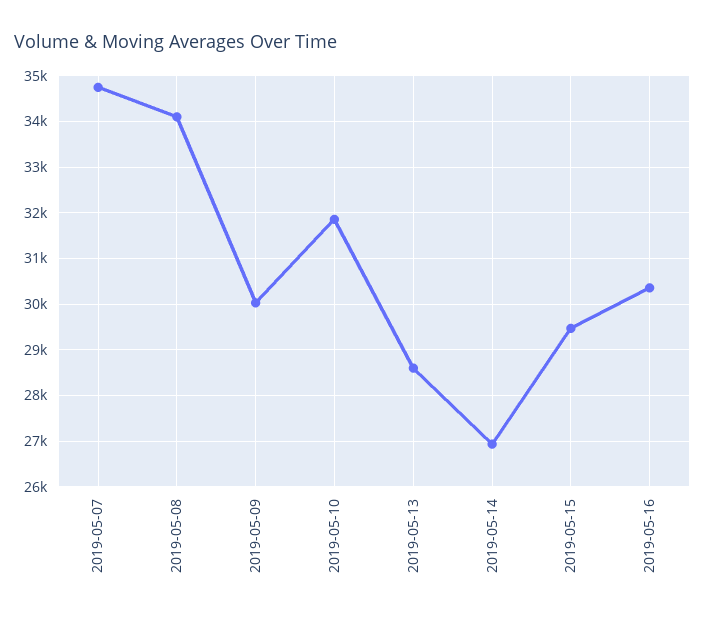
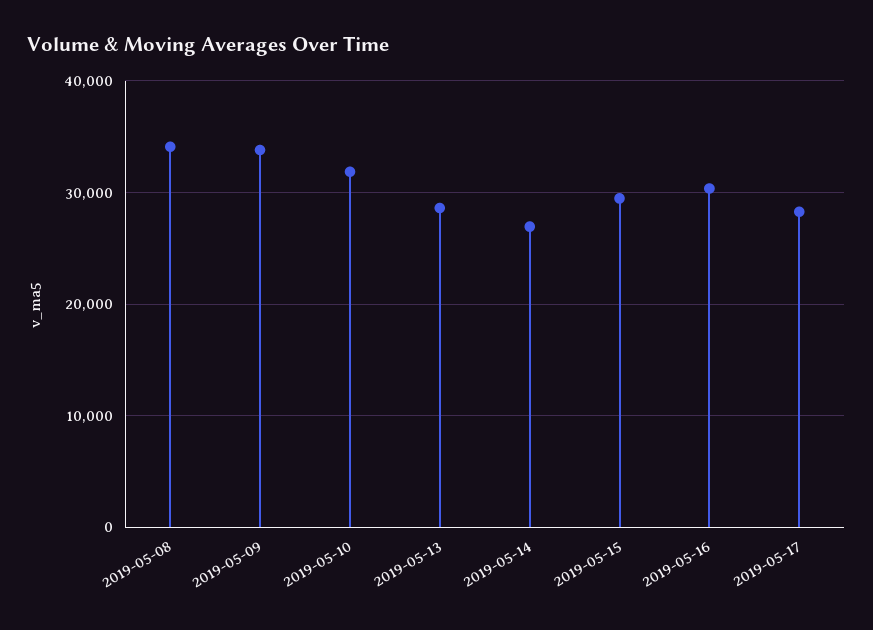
2019-05-07: 34800 -> none
2019-05-09: 30000 -> 34000
2019-05-17: none -> 28000

